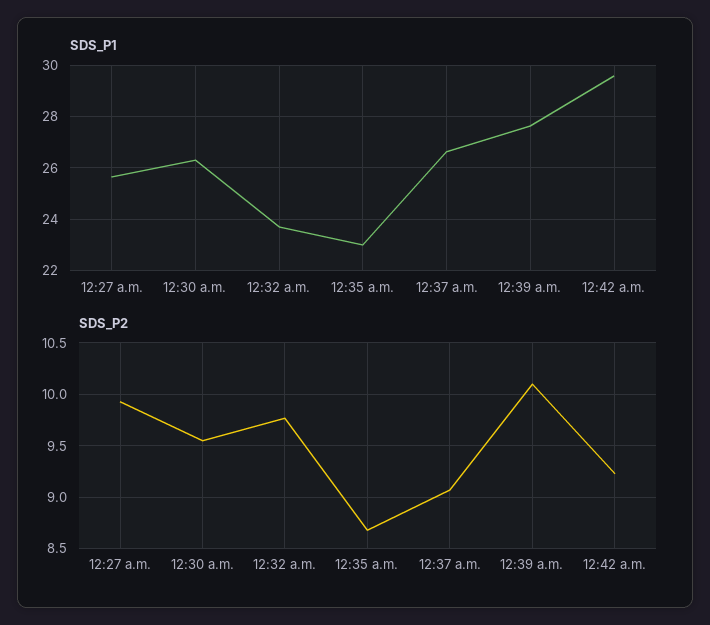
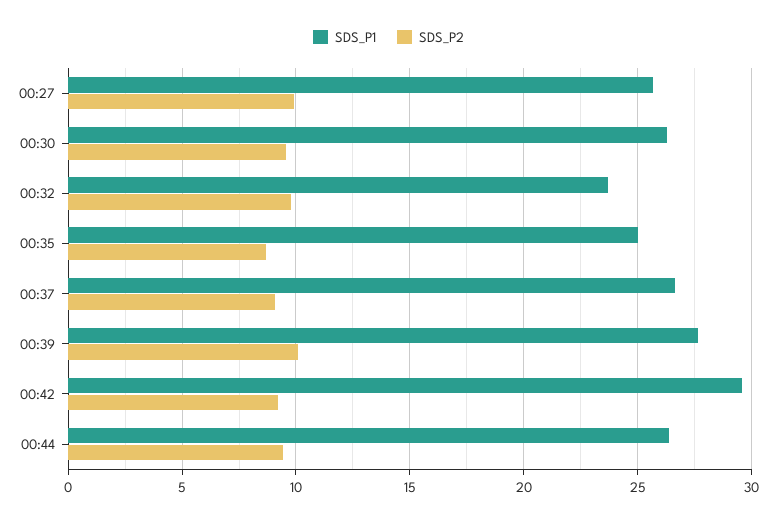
SDS_P1, 12:35 a.m.: 23 -> 25
SDS_P1, 00:44: none -> 26.5
SDS_P2, 00:44: none -> 9.5

